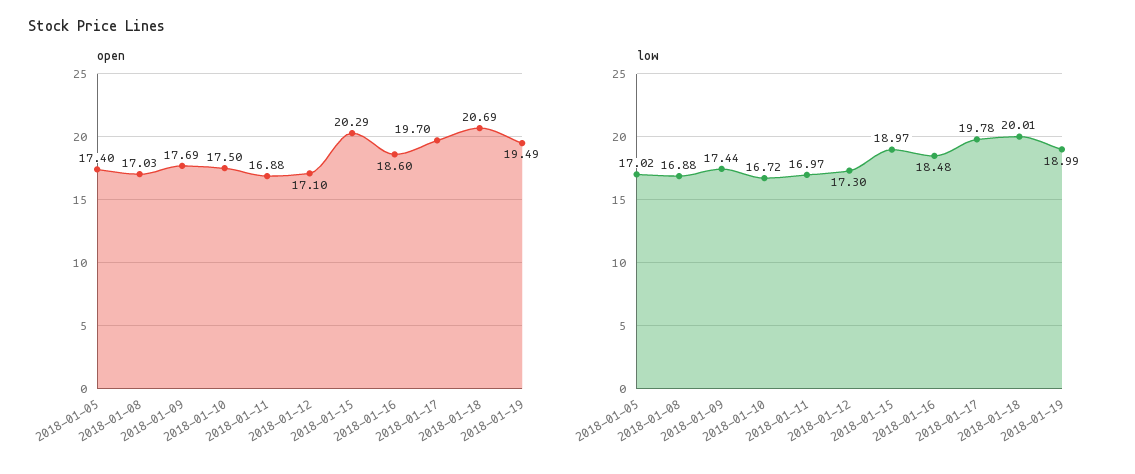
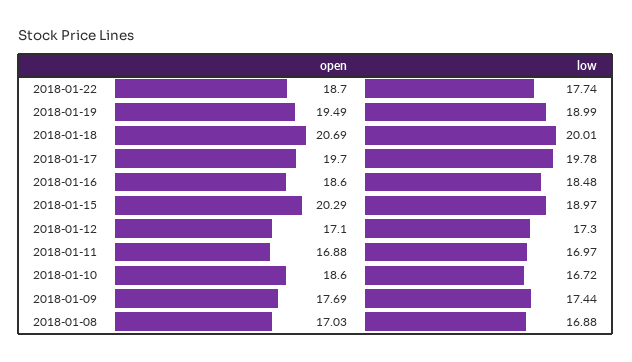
open, 2018-01-05: 17.4 -> none
open, 2018-01-10: 17.5 -> 18.6
low, 2018-01-05: 17.02 -> none
open, 2018-01-22: none -> 18.7
low, 2018-01-22: none -> 17.74

